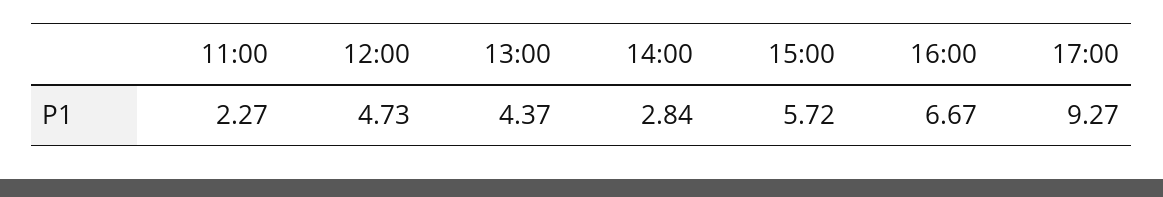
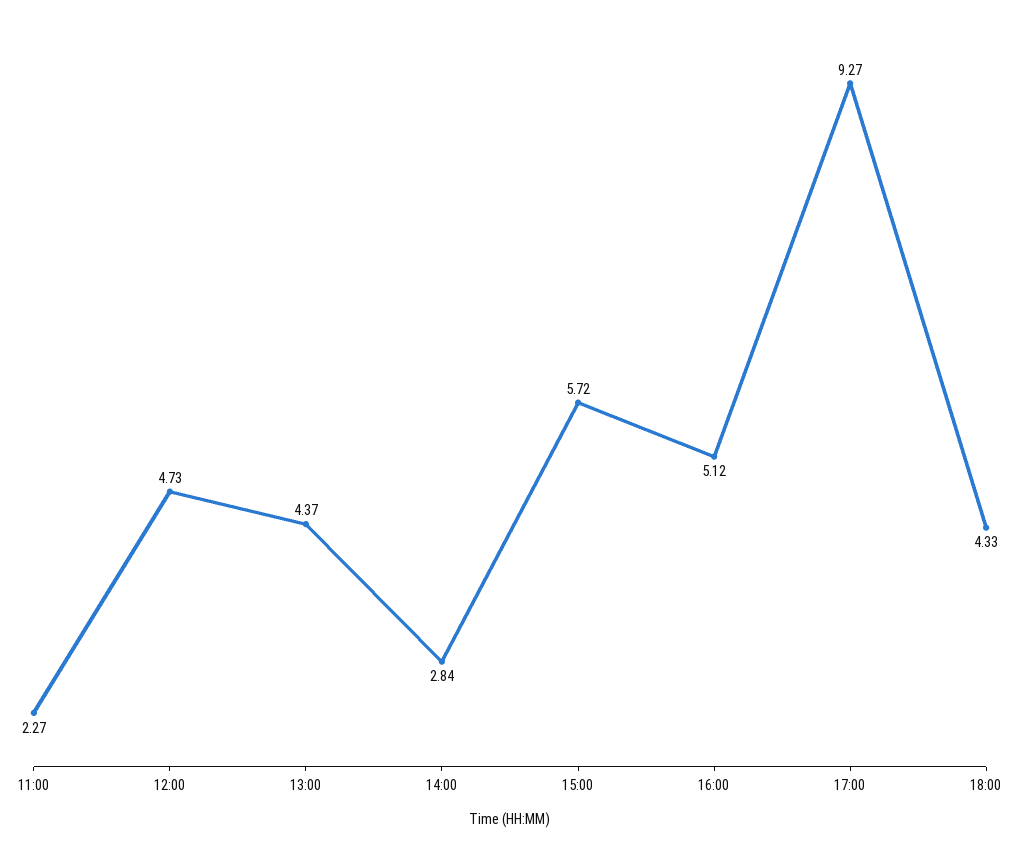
16:00: 6.67 -> 5.12
18:00: none -> 4.33

